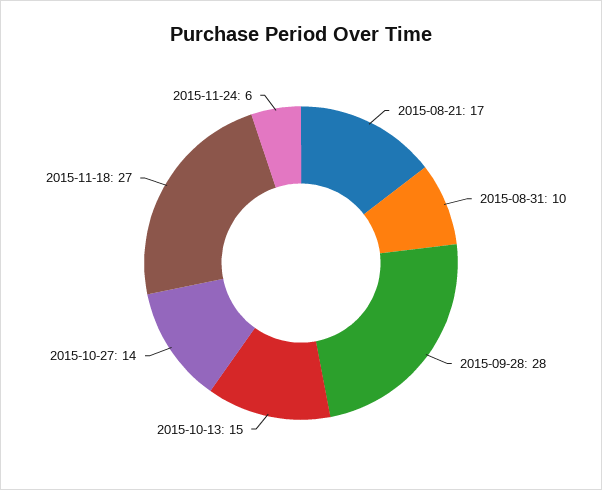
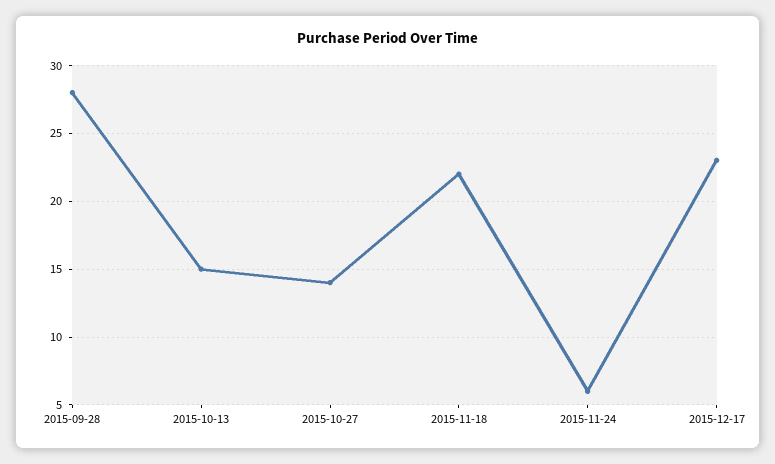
2015-08-21: 17 -> none
2015-08-31: 10 -> none
2015-11-18: 27 -> 22
2015-12-17: none -> 23

